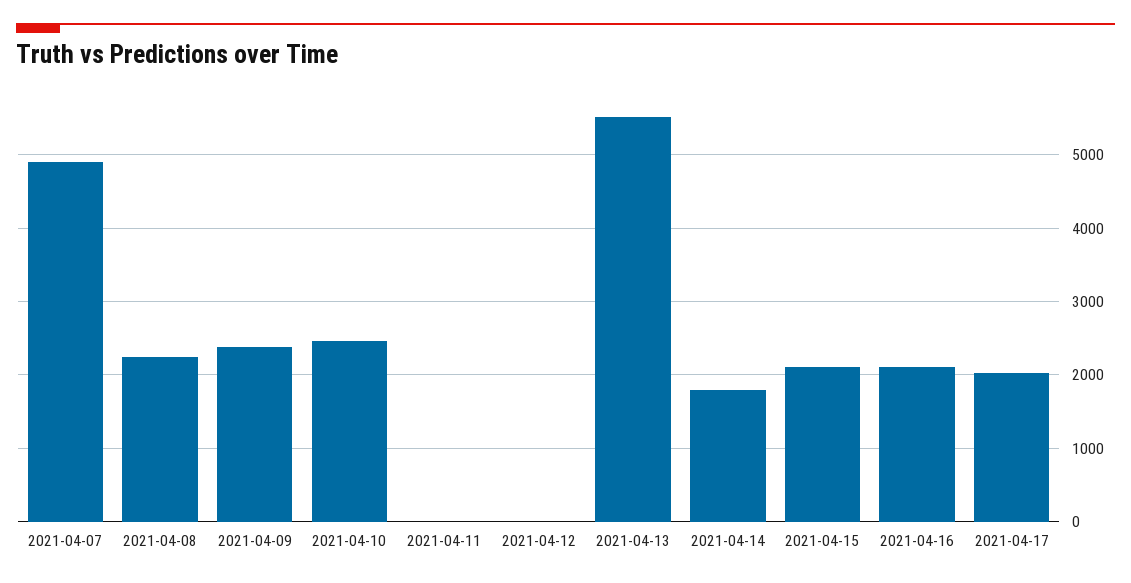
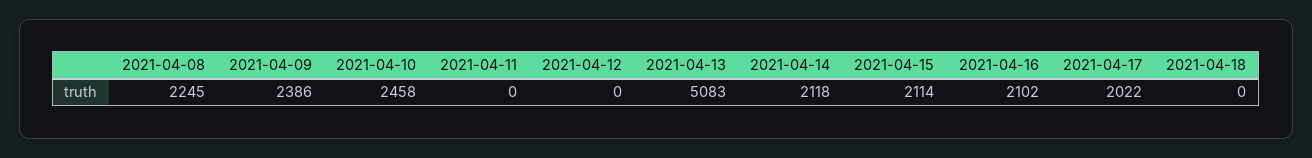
2021-04-07: 4900 -> none
2021-04-13: 5500 -> 5083
2021-04-14: 1800 -> 2118
2021-04-18: none -> 0

